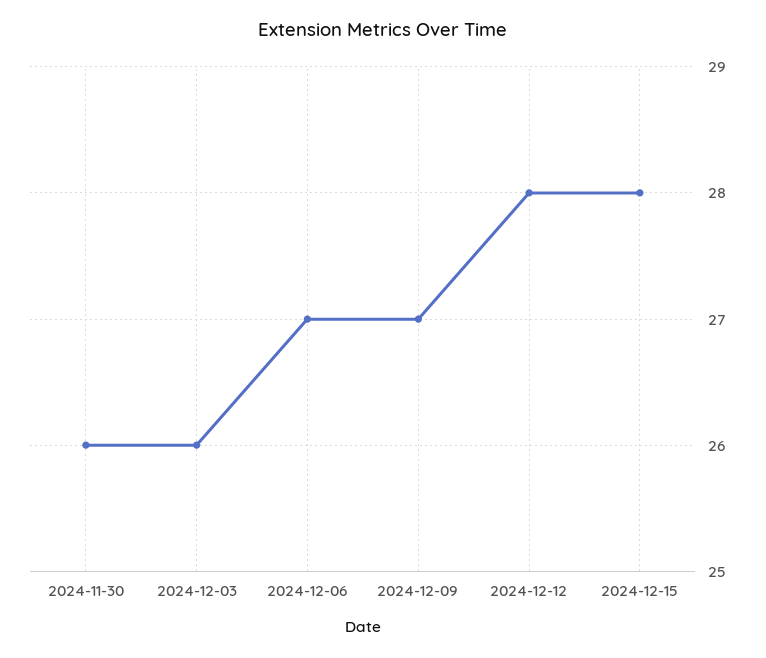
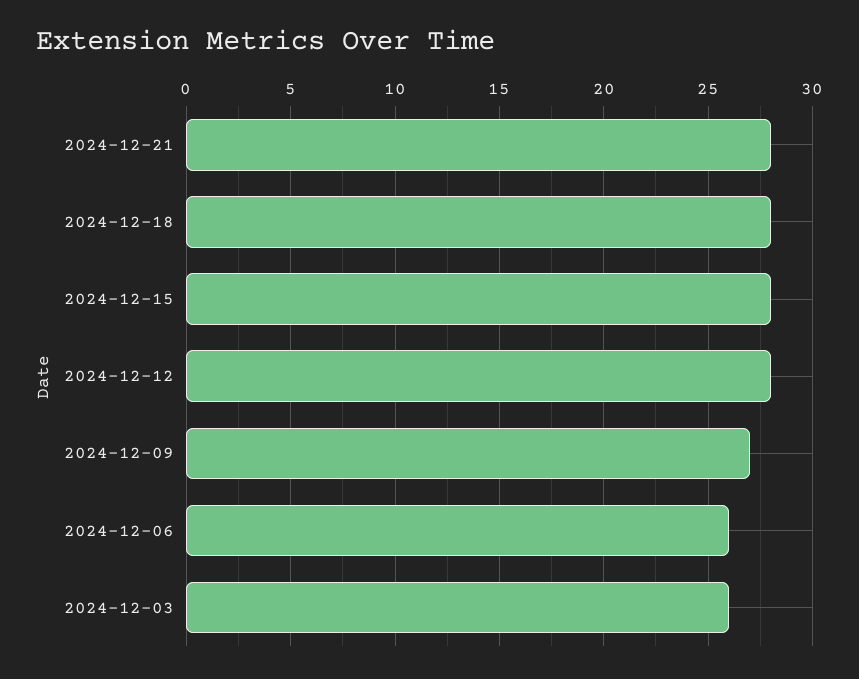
2024-11-30: 26 -> none
2024-12-06: 27 -> 26
2024-12-21: none -> 28
2024-12-18: none -> 28

